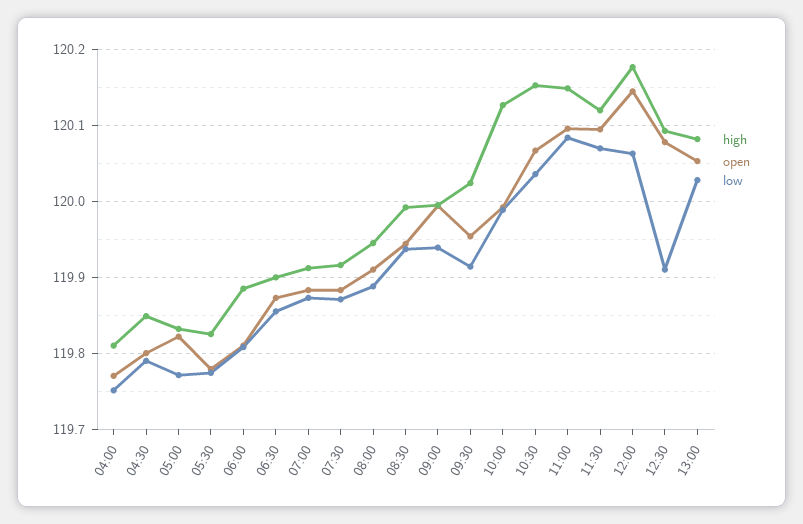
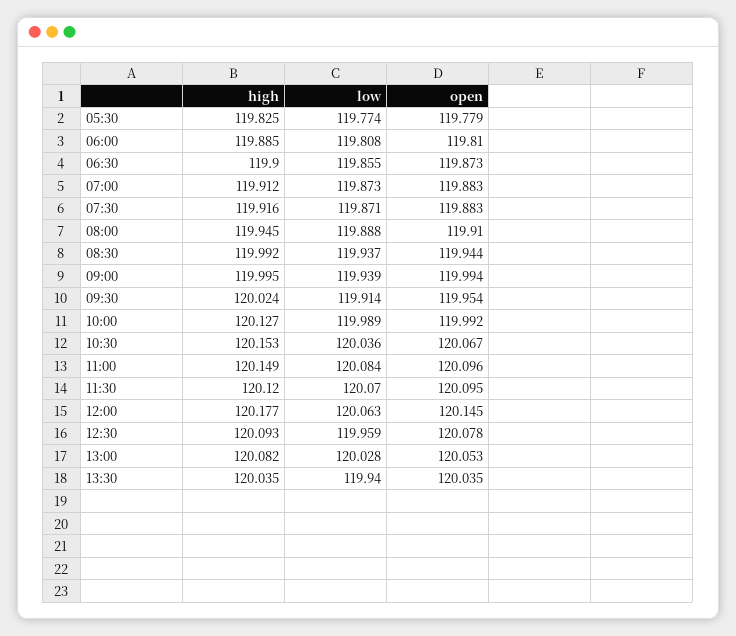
high, 04:00: 119.81 -> none
open, 04:00: 119.77 -> none
low, 04:00: 119.75 -> none
high, 04:30: 119.85 -> none
open, 04:30: 119.8 -> none
low, 04:30: 119.79 -> none
high, 05:00: 119.83 -> none
open, 05:00: 119.82 -> none
low, 05:00: 119.77 -> none
low, 12:30: 119.91 -> 119.959
high, 13:30: none -> 120.035
low, 13:30: none -> 119.94
open, 13:30: none -> 120.035

